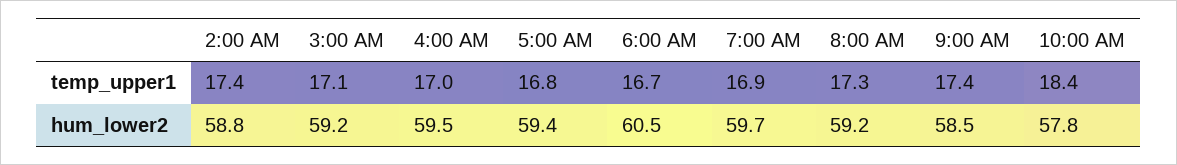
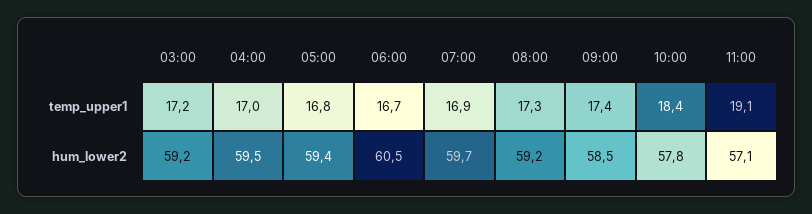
2:00 AM, temp_upper1: 17.4 -> none
3:00 AM, temp_upper1: 17.1 -> 17.2
2:00 AM, hum_lower2: 58.8 -> none
11:00, temp_upper1: none -> 19.1
11:00, hum_lower2: none -> 57.1

